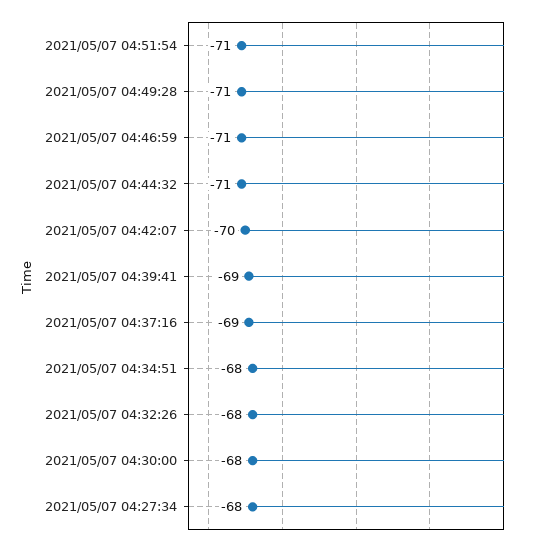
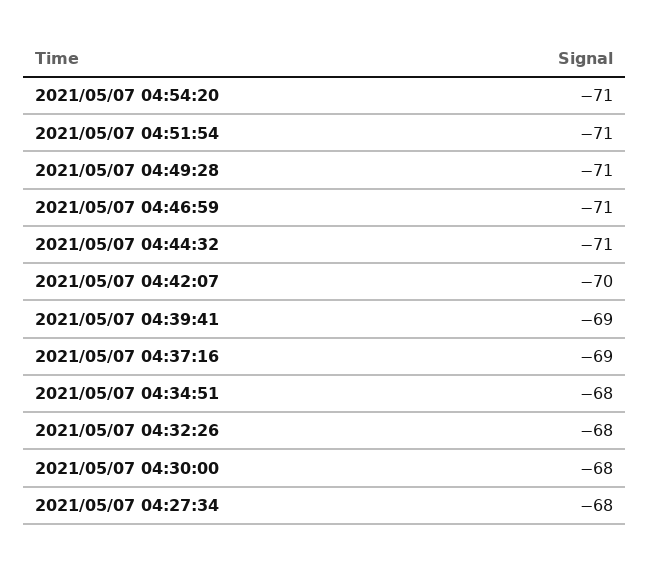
2021/05/07 04:54:20: none -> -71

